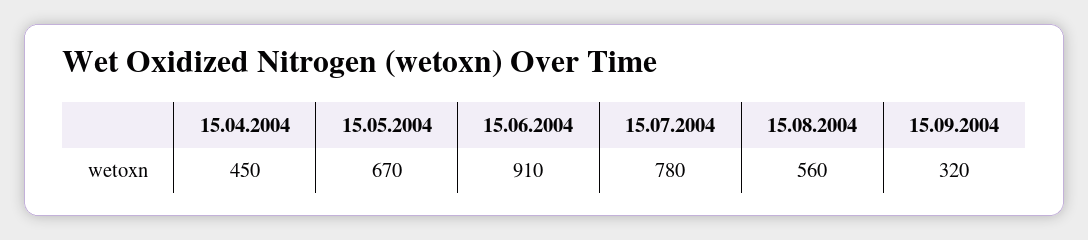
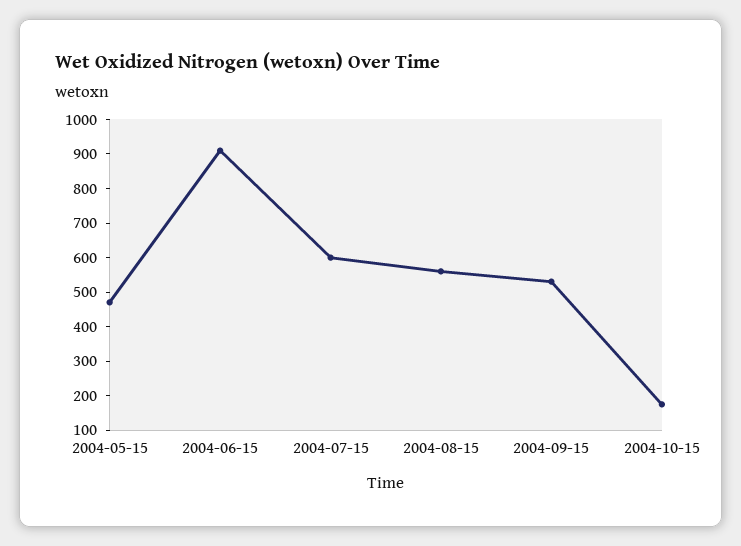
15.04.2004: 450 -> none
15.05.2004: 670 -> 475
15.07.2004: 780 -> 600
15.09.2004: 320 -> 525
2004-10-15: none -> 175

